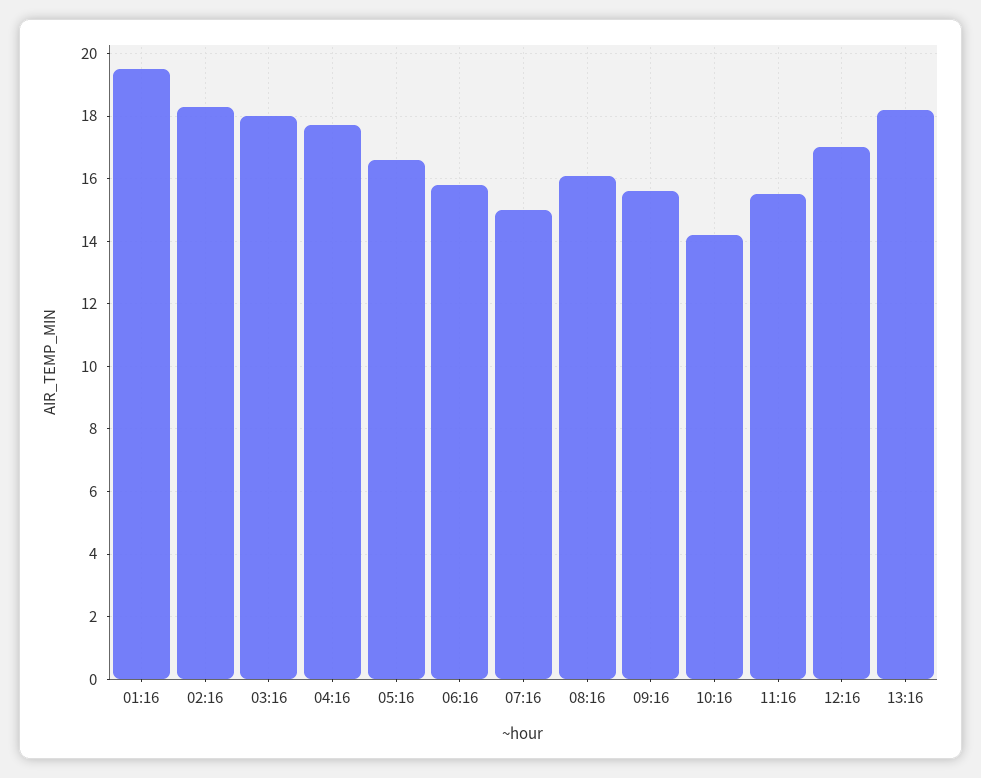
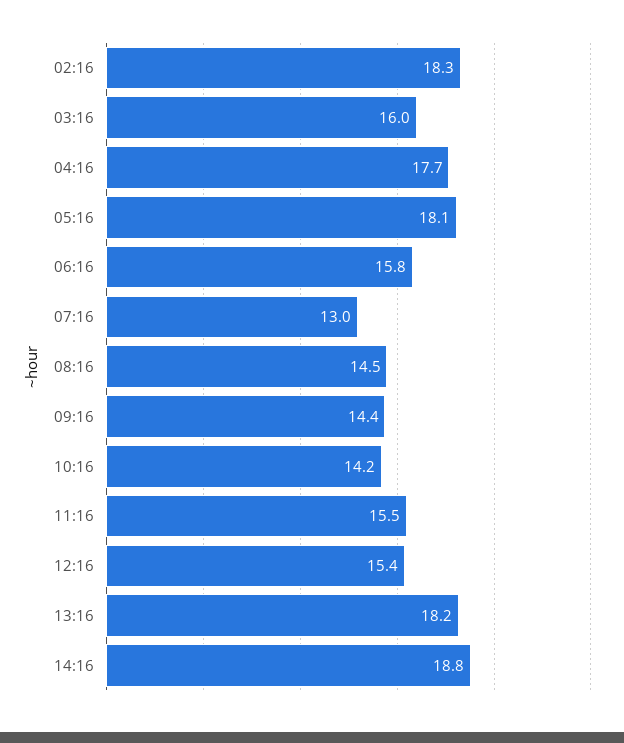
01:16: 19.5 -> none
03:16: 18 -> 16
05:16: 16.5 -> 18.1
07:16: 15 -> 13
08:16: 16 -> 14.5
09:16: 15.5 -> 14.4
12:16: 17 -> 15.4
14:16: none -> 18.8

